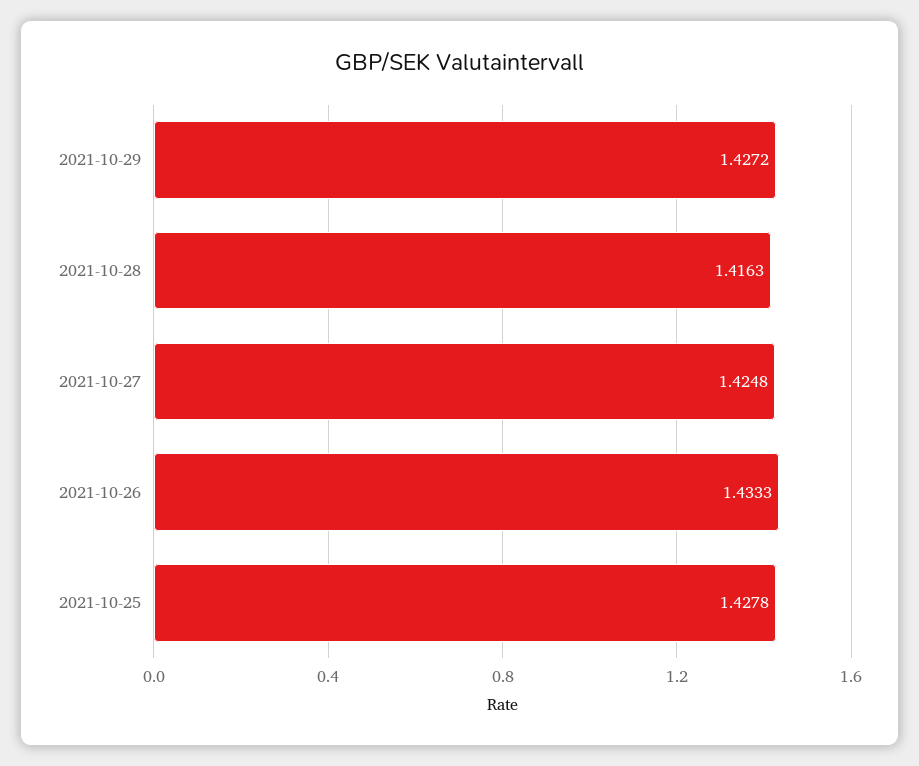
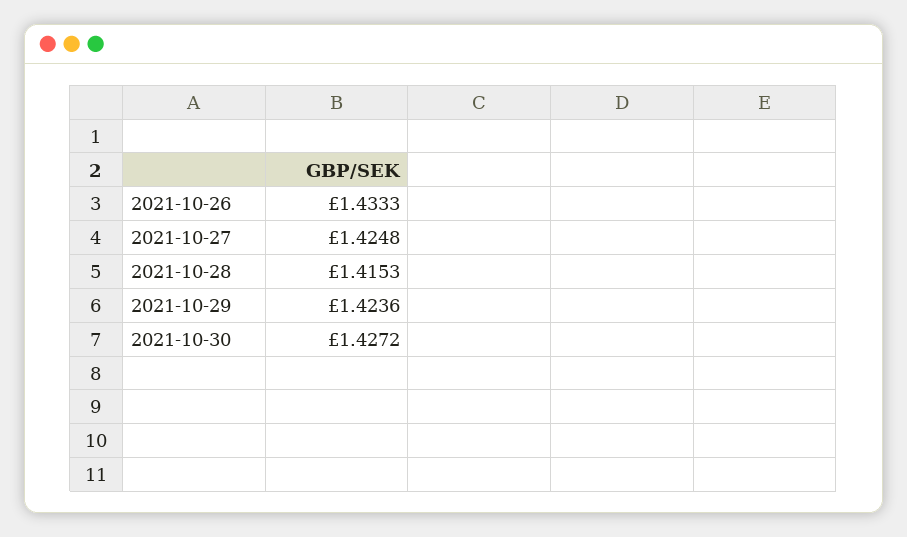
2021-10-29: 1.4272 -> 1.4236
2021-10-28: 1.4163 -> 1.4153
2021-10-25: 1.4278 -> none
2021-10-30: none -> 1.4272

